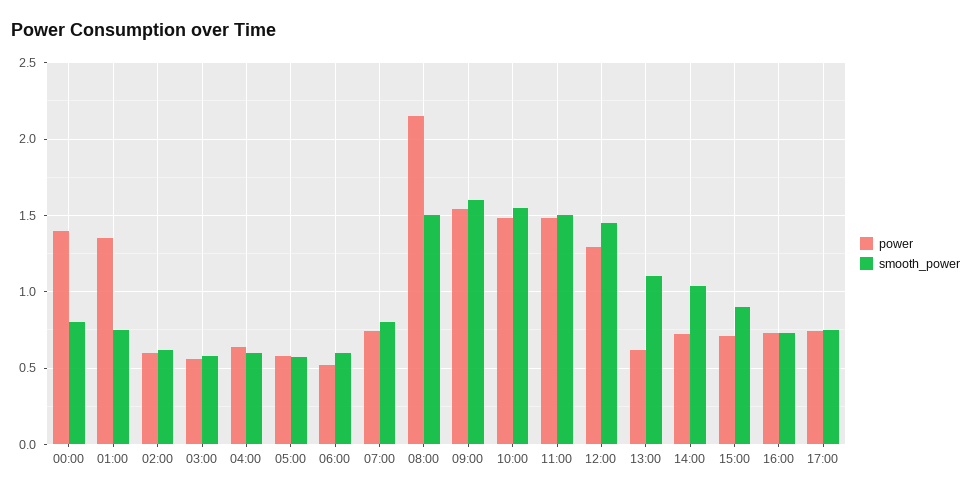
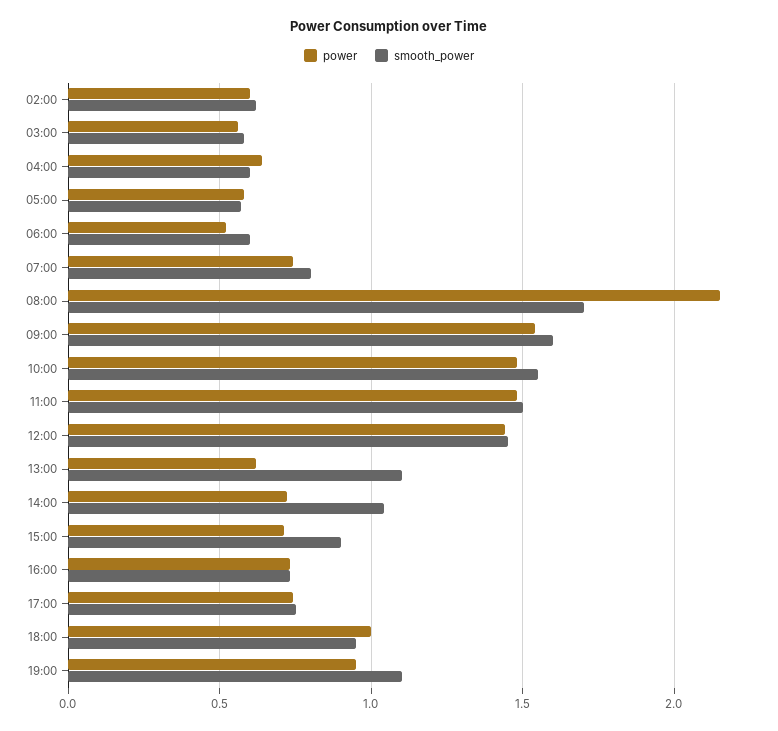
power, 00:00: 1.4 -> none
smooth_power, 00:00: 0.8 -> none
power, 01:00: 1.35 -> none
smooth_power, 01:00: 0.75 -> none
smooth_power, 08:00: 1.5 -> 1.7
power, 12:00: 1.3 -> 1.45
power, 18:00: none -> 1
smooth_power, 18:00: none -> 0.95
power, 19:00: none -> 0.95
smooth_power, 19:00: none -> 1.1

